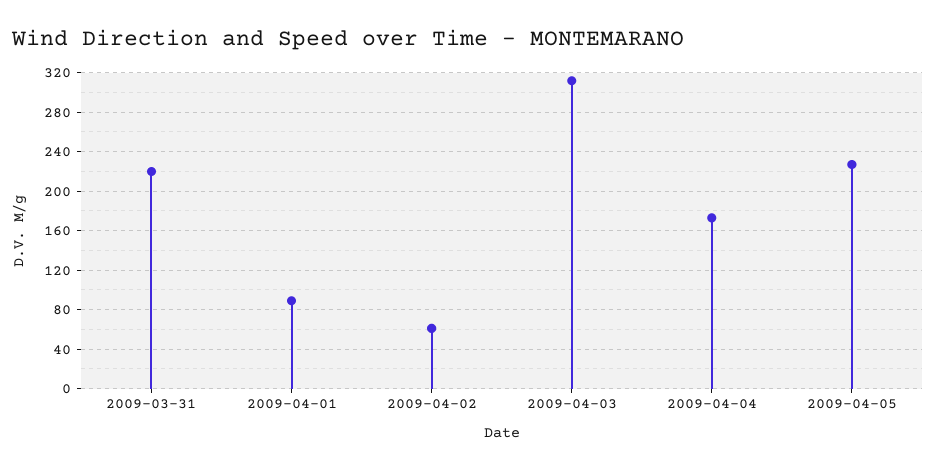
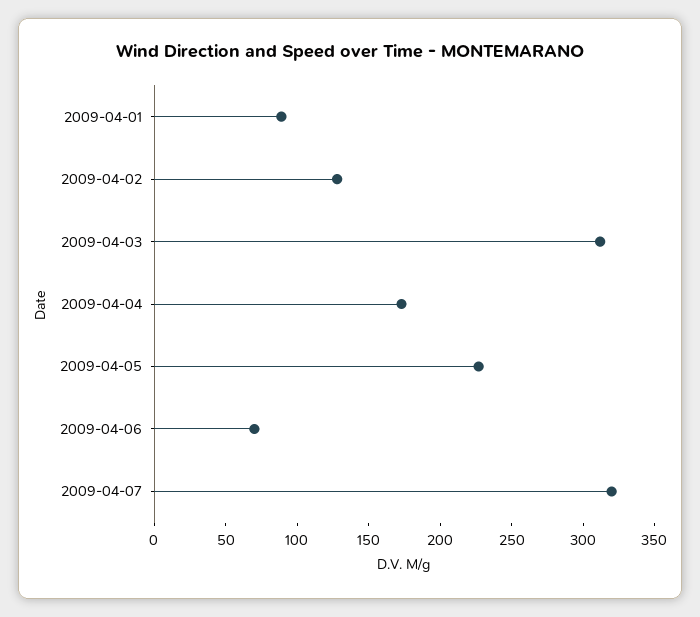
2009-03-31: 220 -> none
2009-04-02: 60 -> 130
2009-04-06: none -> 70
2009-04-07: none -> 320

